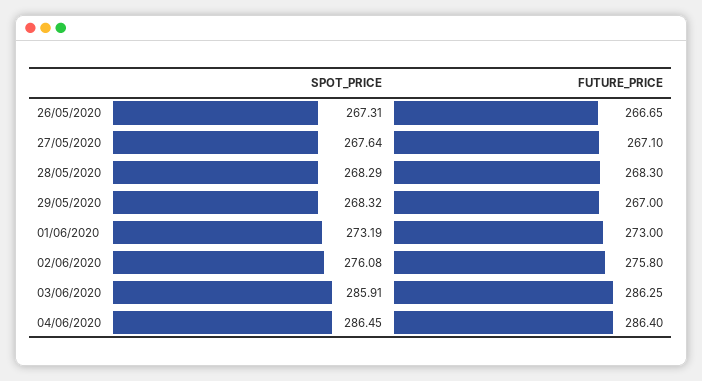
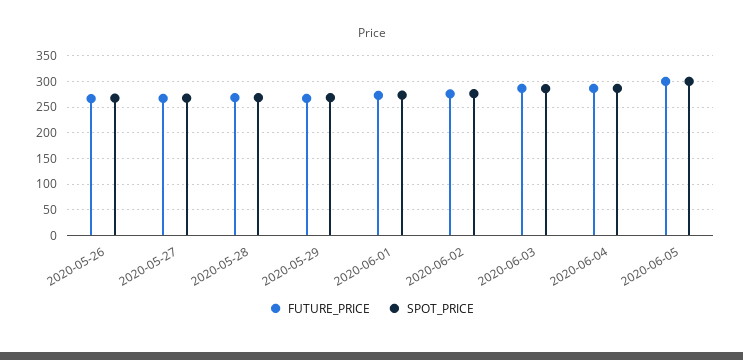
FUTURE_PRICE, 2020-06-05: none -> 300
SPOT_PRICE, 2020-06-05: none -> 300

